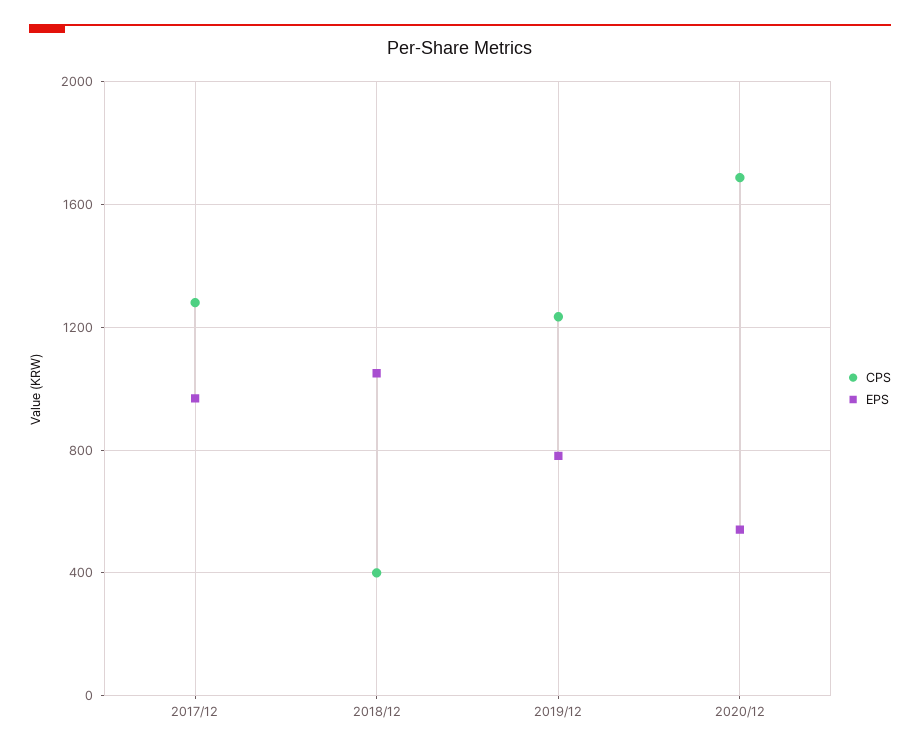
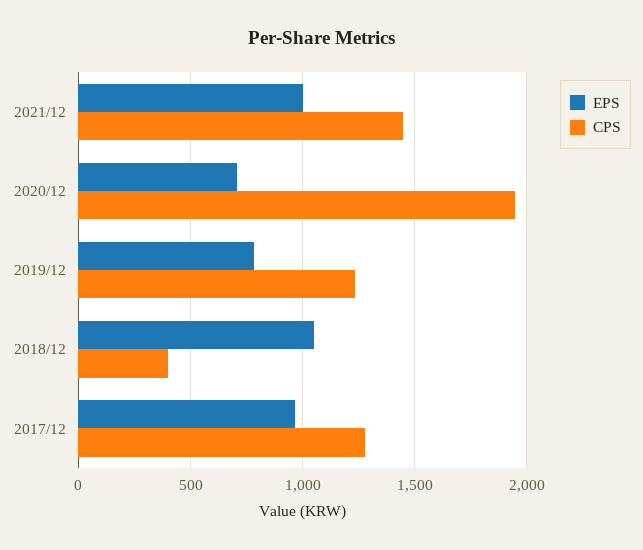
CPS, 2020/12: 1700 -> 1950
EPS, 2020/12: 550 -> 700
EPS, 2021/12: none -> 1000
CPS, 2021/12: none -> 1450

